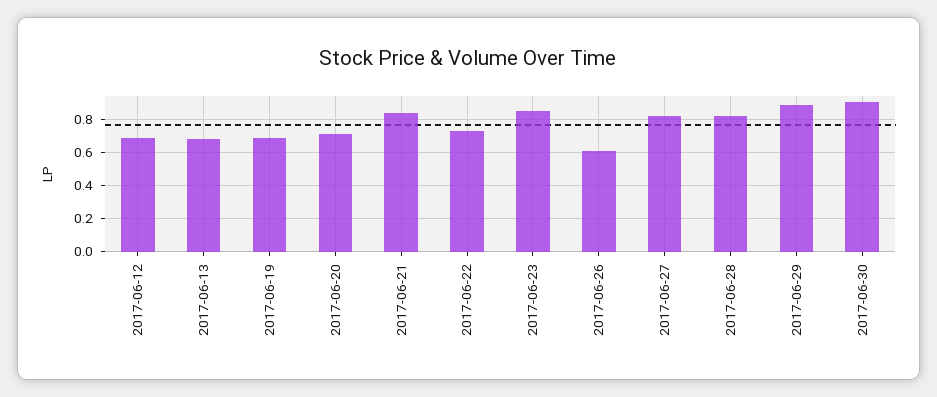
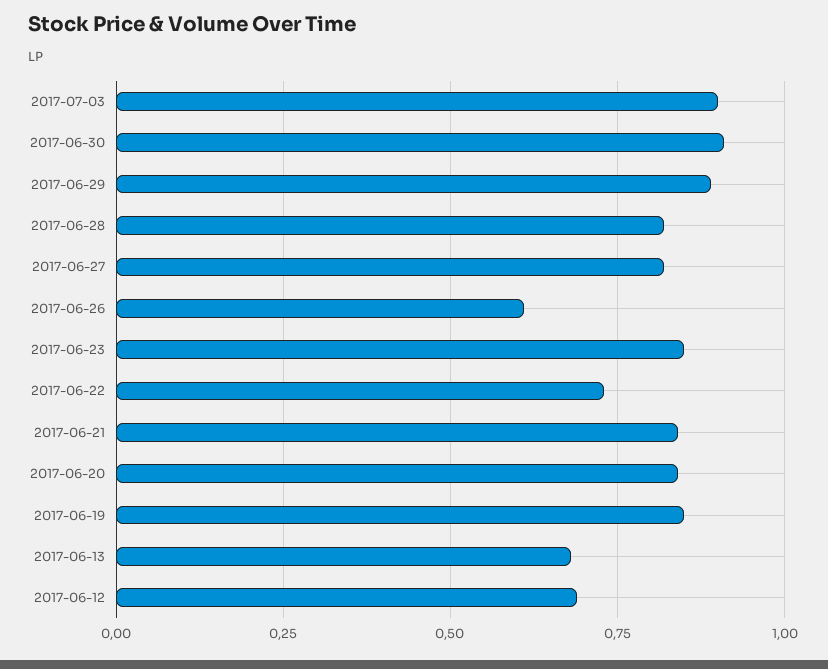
2017-06-19: 0.7 -> 0.85
2017-06-20: 0.7 -> 0.85
2017-07-03: none -> 0.9

